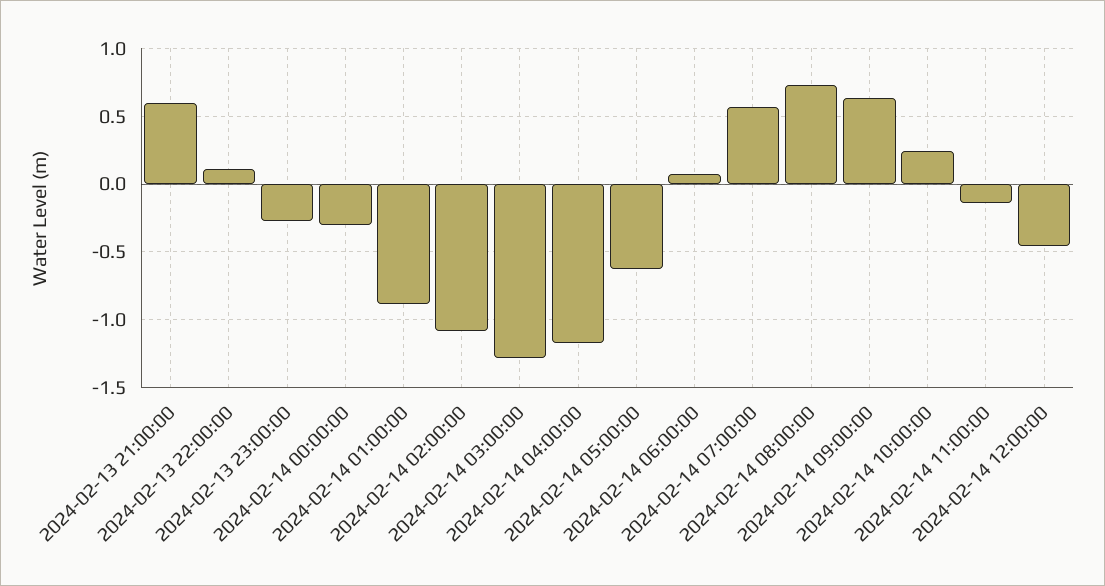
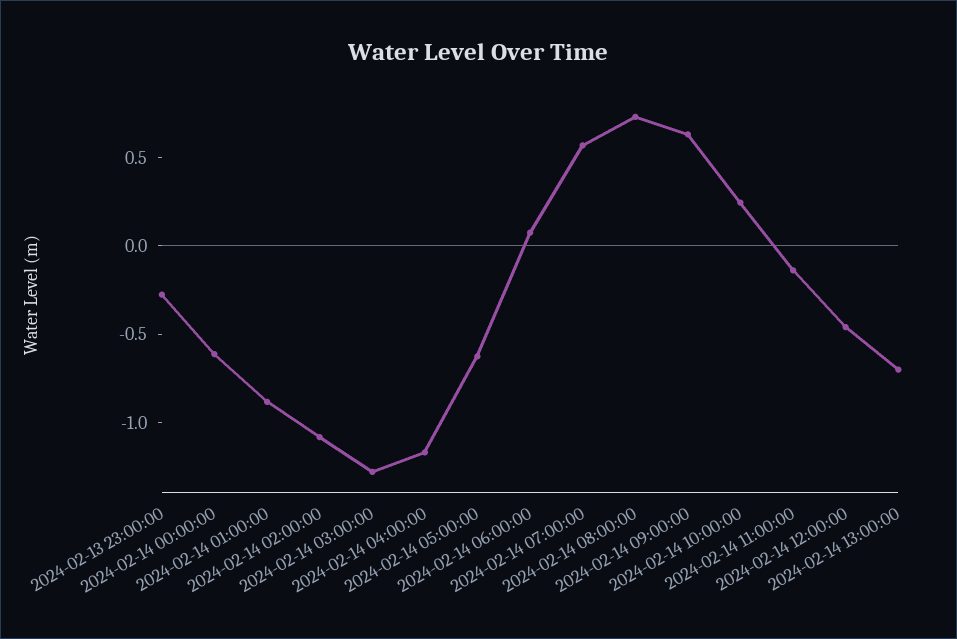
2024-02-13 21:00:00: 0.6 -> none
2024-02-13 22:00:00: 0.1 -> none
2024-02-14 00:00:00: -0.3 -> -0.6
2024-02-14 13:00:00: none -> -0.7

